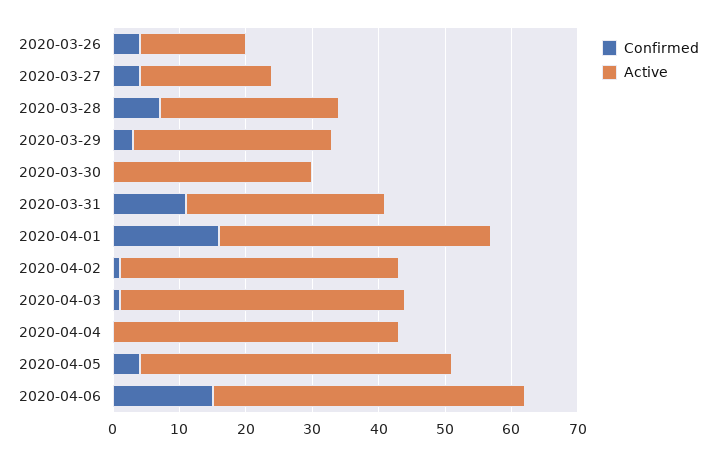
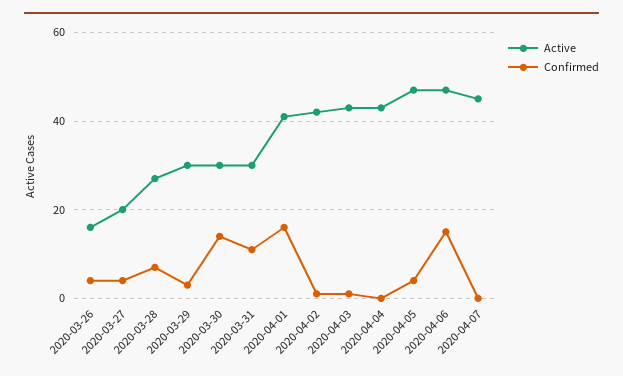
Confirmed, 2020-03-30: 0 -> 15
Active, 2020-04-07: none -> 45
Confirmed, 2020-04-07: none -> 0

